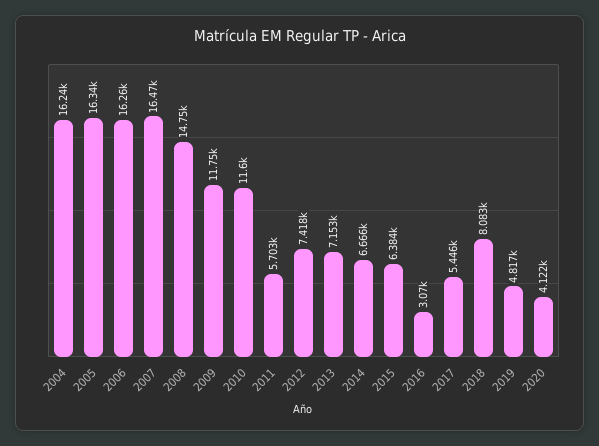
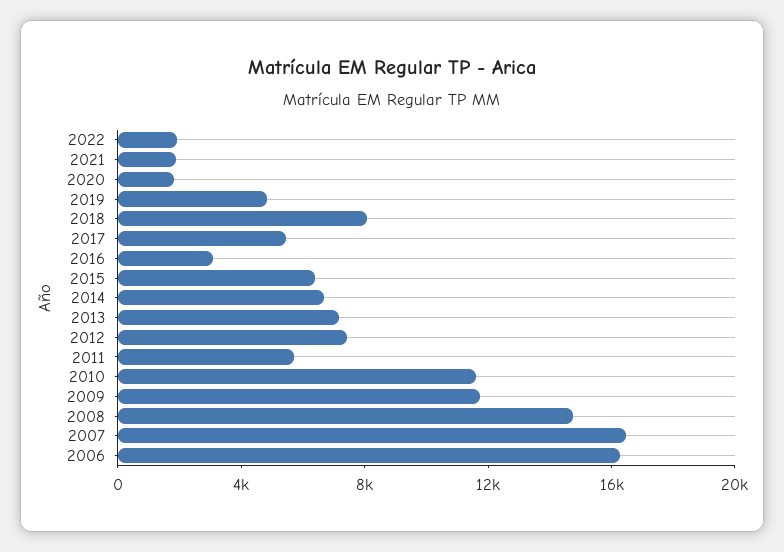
2004: 16240 -> none
2005: 16340 -> none
2020: 4122 -> 2000
2022: none -> 2000
2021: none -> 2000

